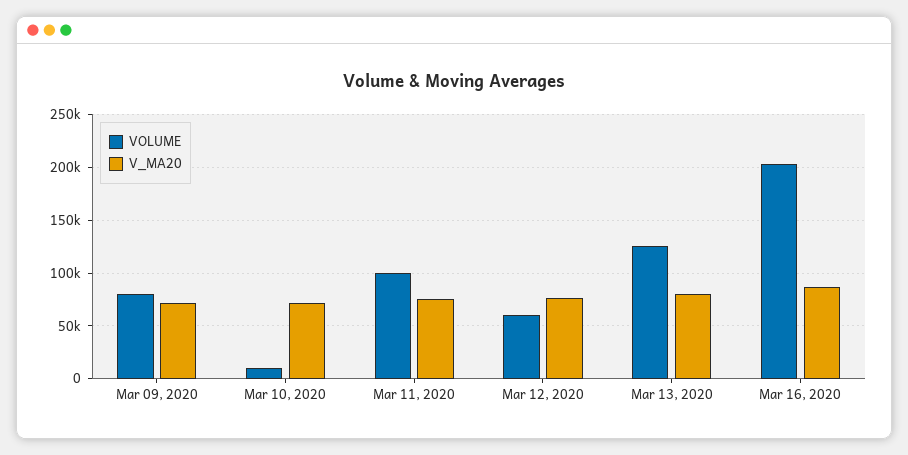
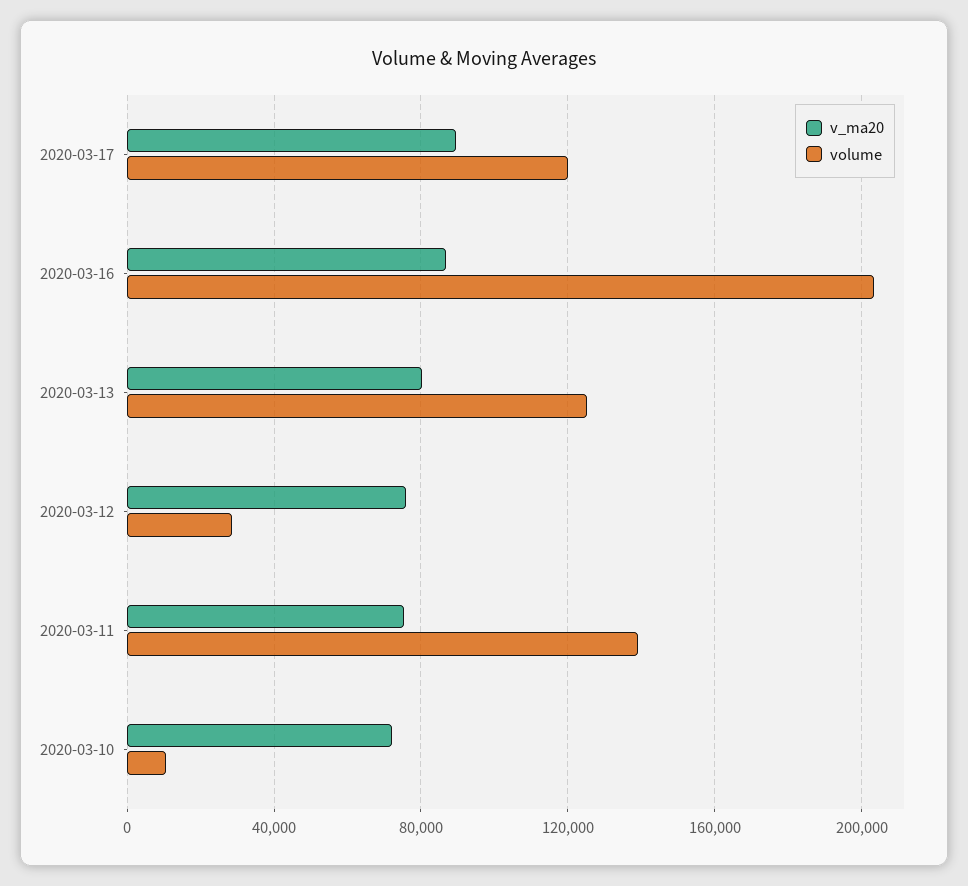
VOLUME, Mar 09, 2020: 80000 -> none
V_MA20, Mar 09, 2020: 70000 -> none
VOLUME, Mar 11, 2020: 100000 -> 140000
VOLUME, Mar 12, 2020: 60000 -> 30000
V_MA20, 2020-03-17: none -> 90000
VOLUME, 2020-03-17: none -> 120000

